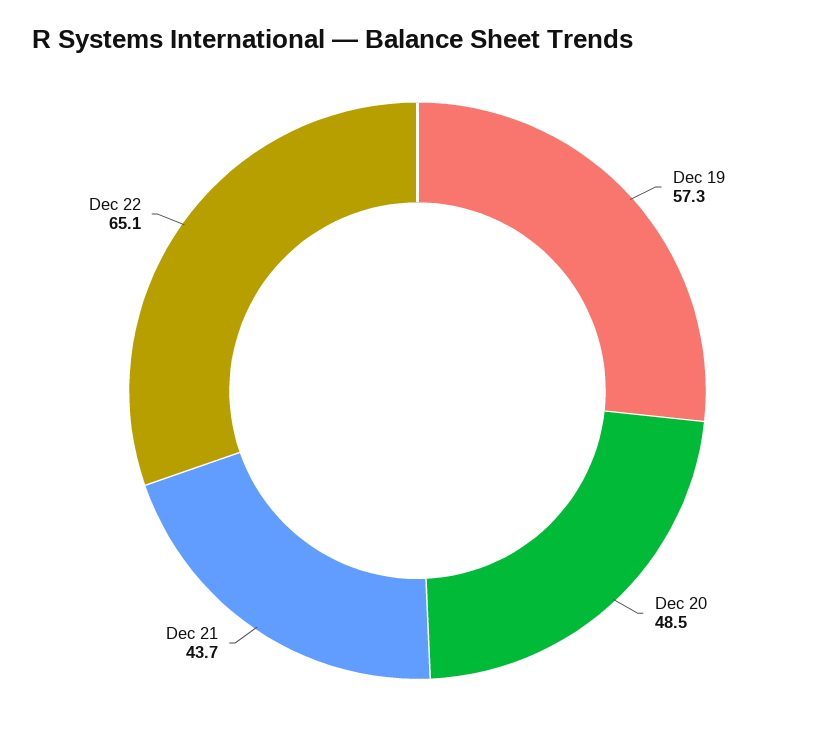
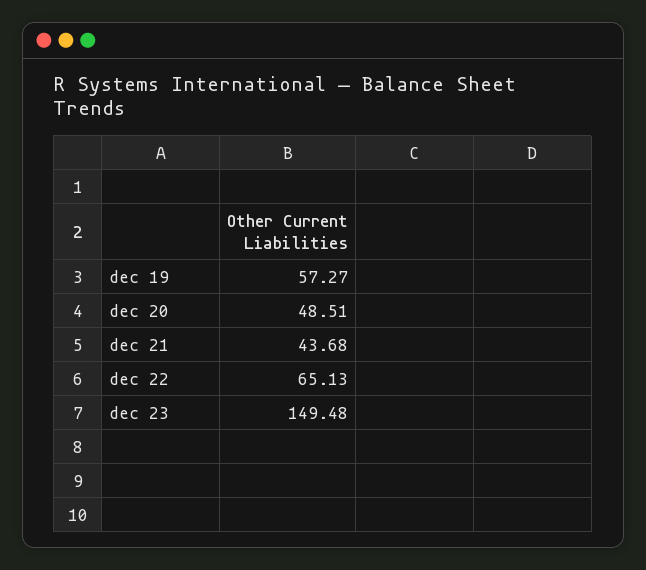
dec 23: none -> 149.48

